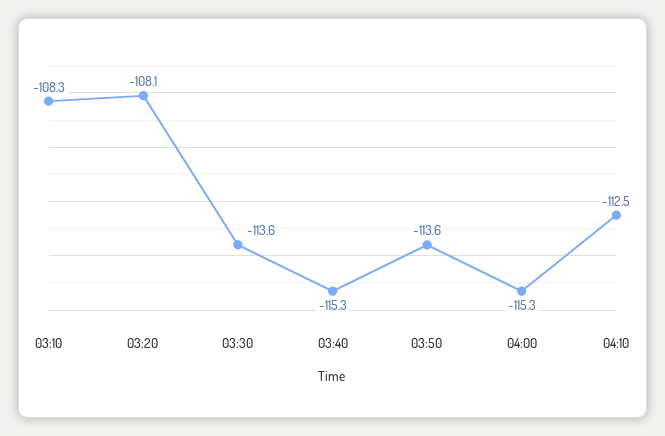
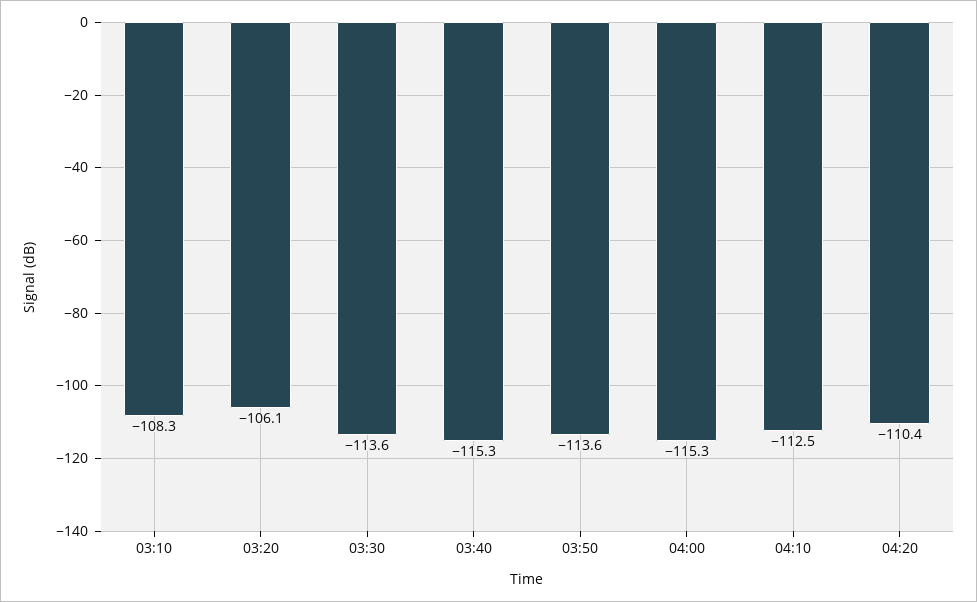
03:20: -108.1 -> -106.1
04:20: none -> -110.4

